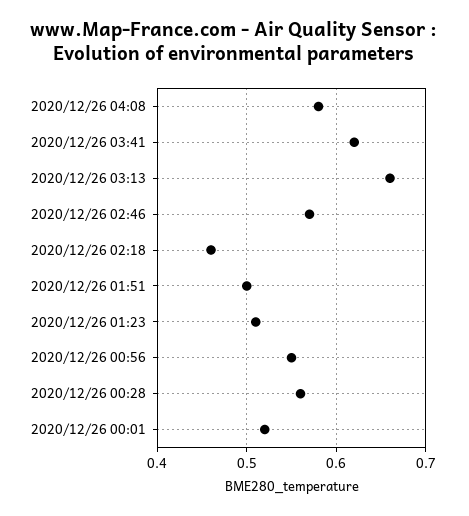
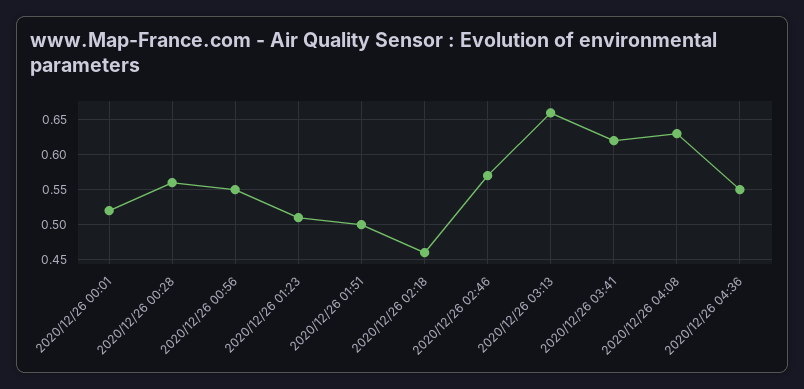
2020/12/26 04:08: 0.58 -> 0.63
2020/12/26 04:36: none -> 0.55

